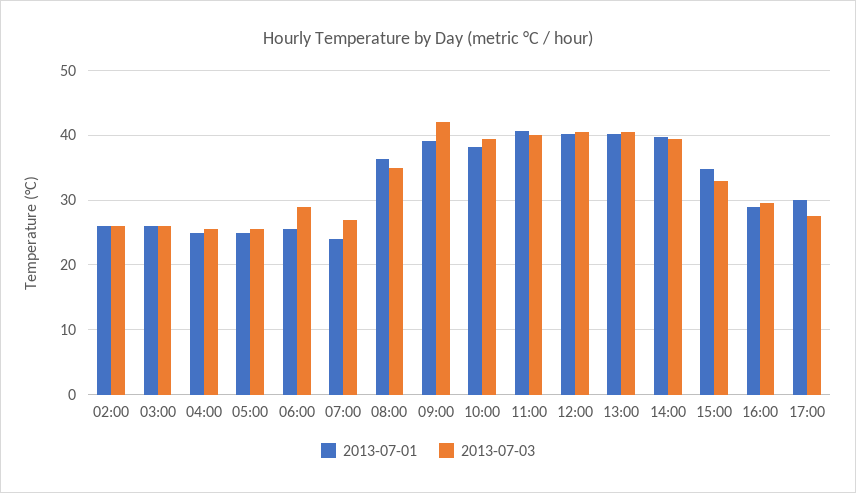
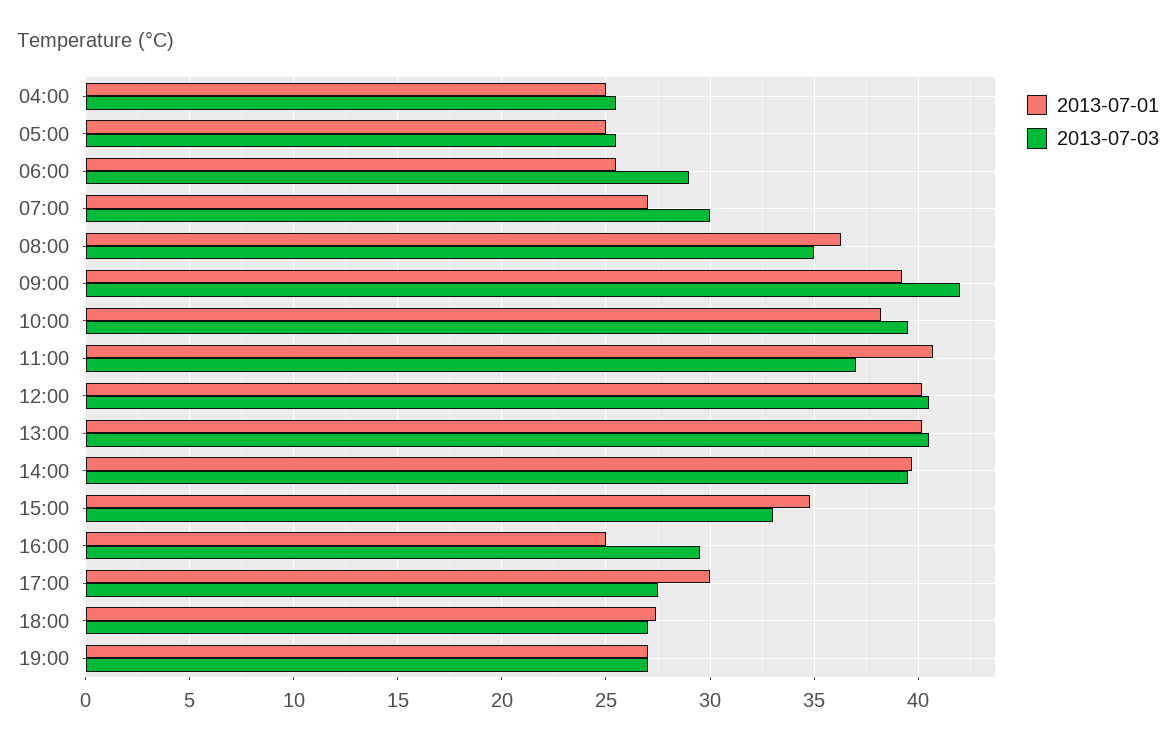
2013-07-01, 02:00: 26 -> none
2013-07-03, 02:00: 26 -> none
2013-07-01, 03:00: 26 -> none
2013-07-03, 03:00: 26 -> none
2013-07-01, 07:00: 24 -> 27
2013-07-03, 07:00: 27 -> 30
2013-07-03, 11:00: 40 -> 37
2013-07-01, 16:00: 29 -> 25
2013-07-01, 18:00: none -> 27.5
2013-07-03, 18:00: none -> 27
2013-07-01, 19:00: none -> 27
2013-07-03, 19:00: none -> 27

